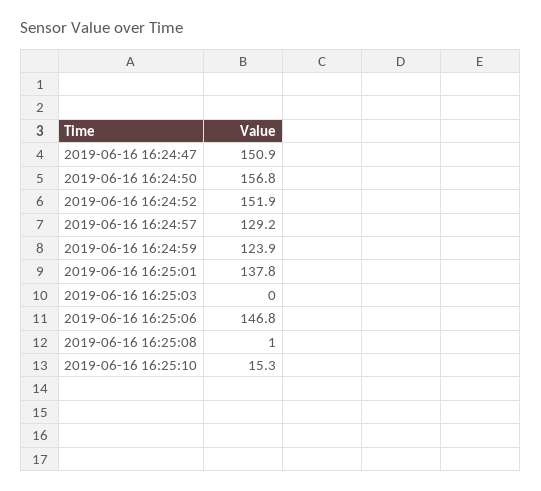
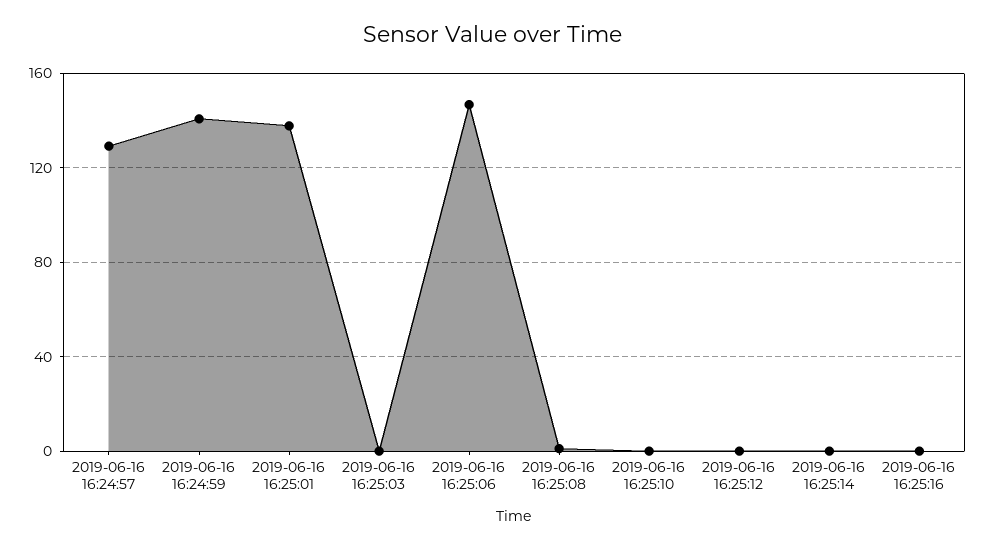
2019-06-16 16:24:47: 150.9 -> none
2019-06-16 16:24:50: 156.8 -> none
2019-06-16 16:24:52: 151.9 -> none
2019-06-16 16:24:59: 123.9 -> 140
2019-06-16 16:25:10: 15.3 -> 0
2019-06-16 16:25:12: none -> 0
2019-06-16 16:25:14: none -> 0
2019-06-16 16:25:16: none -> 0

